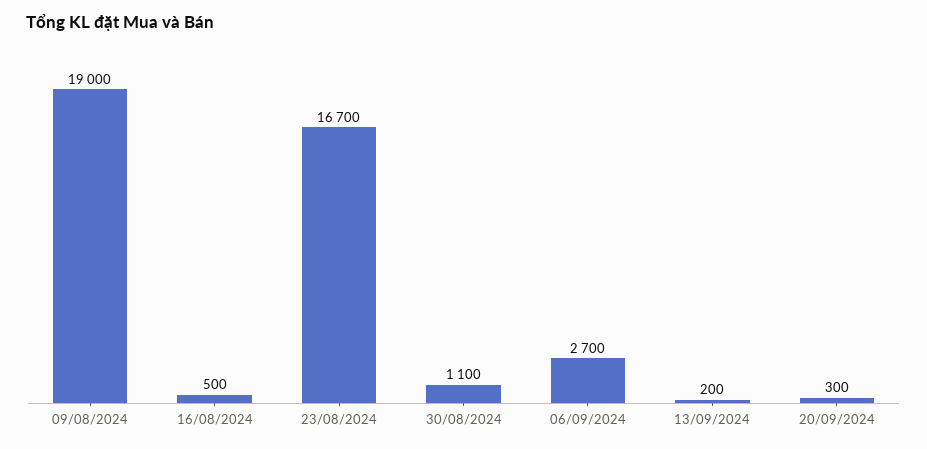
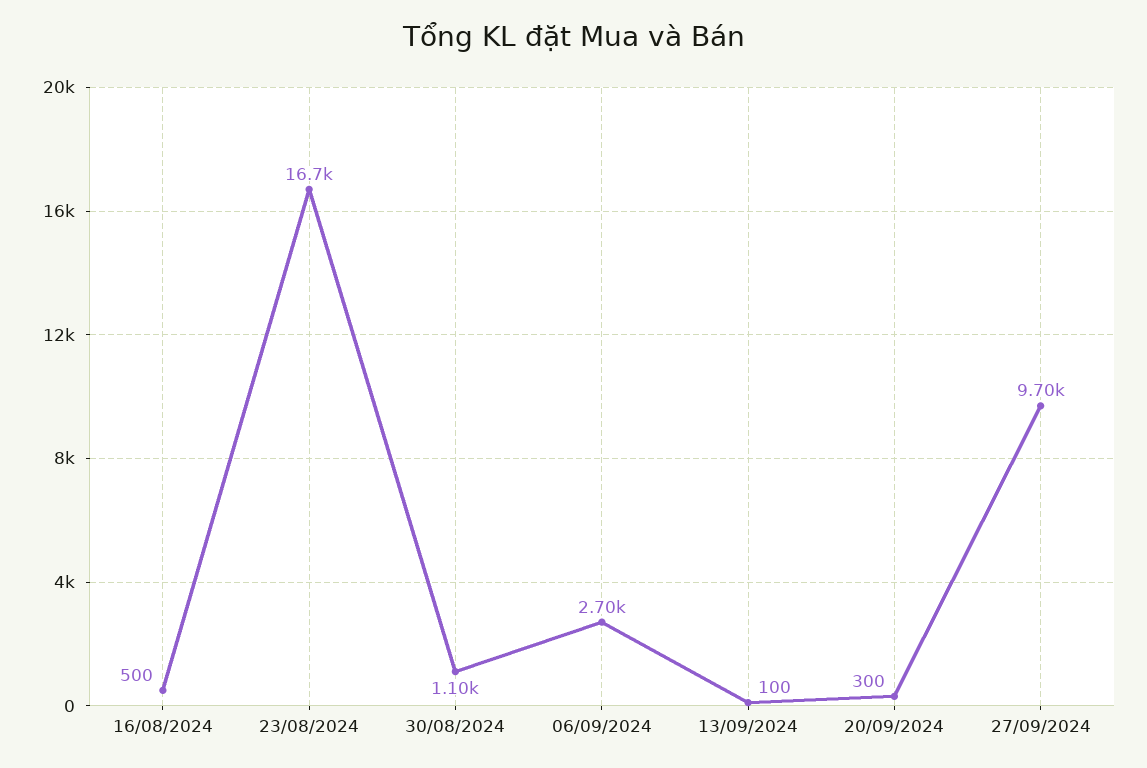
09/08/2024: 19000 -> none
13/09/2024: 200 -> 100
27/09/2024: none -> 9700

